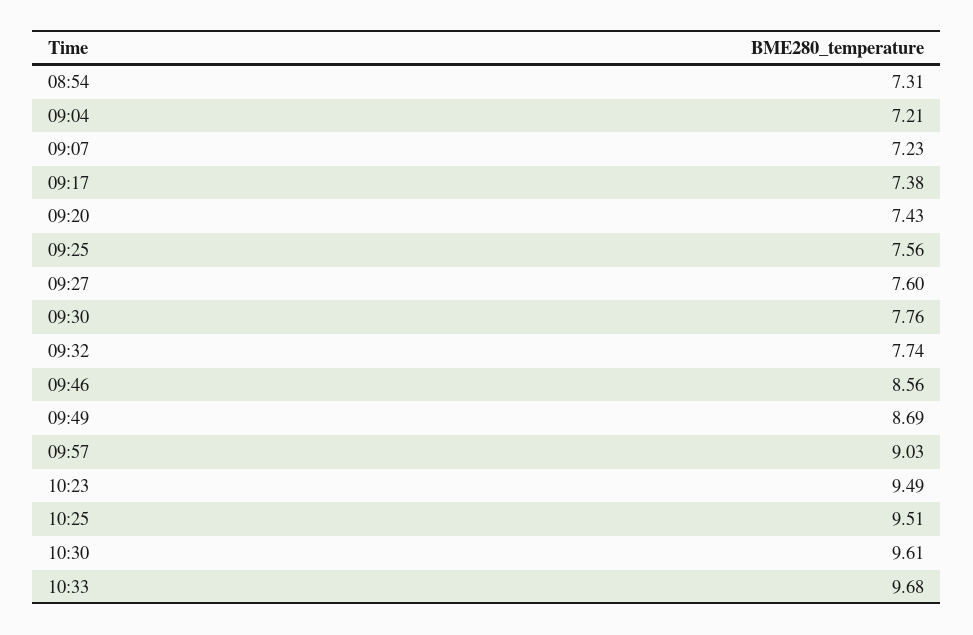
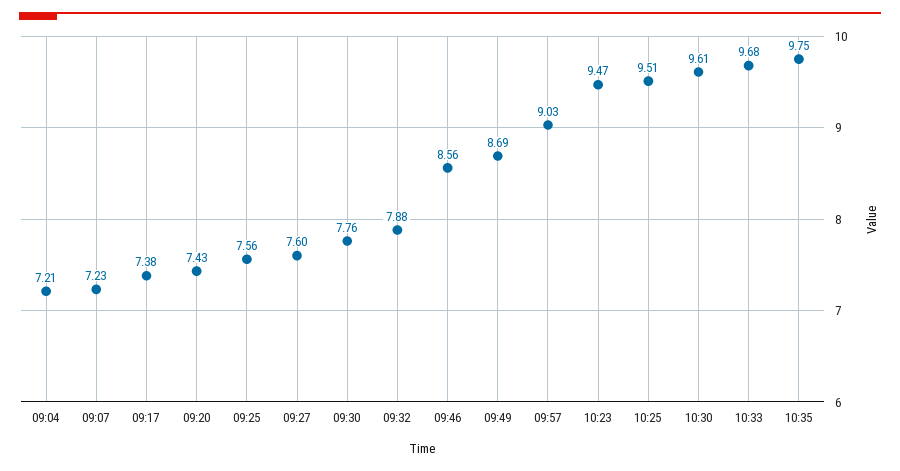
08:54: 7.31 -> none
09:32: 7.74 -> 7.88
10:23: 9.49 -> 9.47
10:35: none -> 9.75

